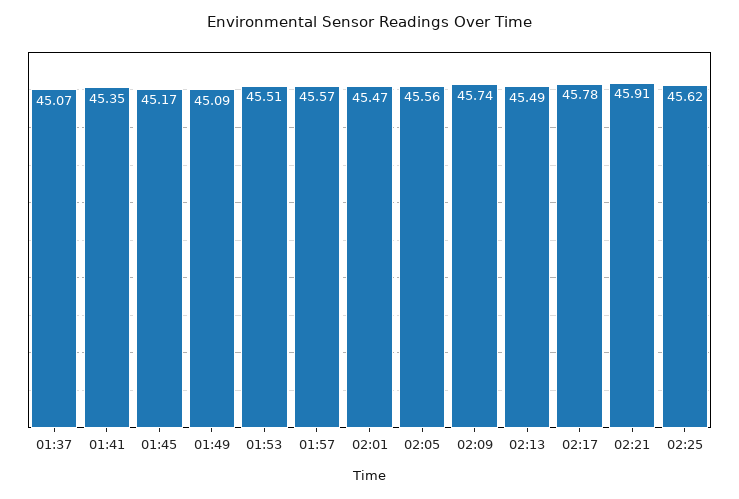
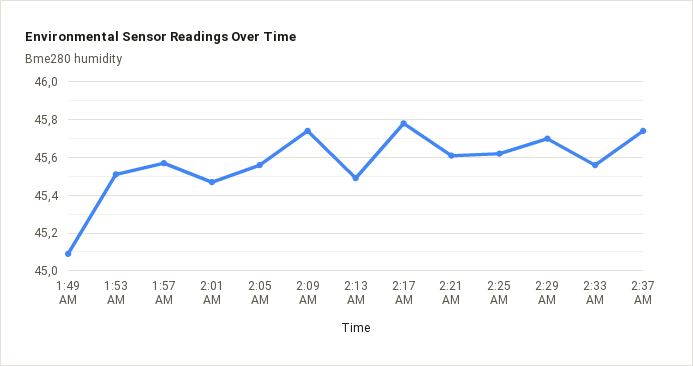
01:37: 45.07 -> none
01:41: 45.35 -> none
01:45: 45.17 -> none
02:21: 45.91 -> 45.6
2:29 AM: none -> 45.7
2:33 AM: none -> 45.55
2:37 AM: none -> 45.75

